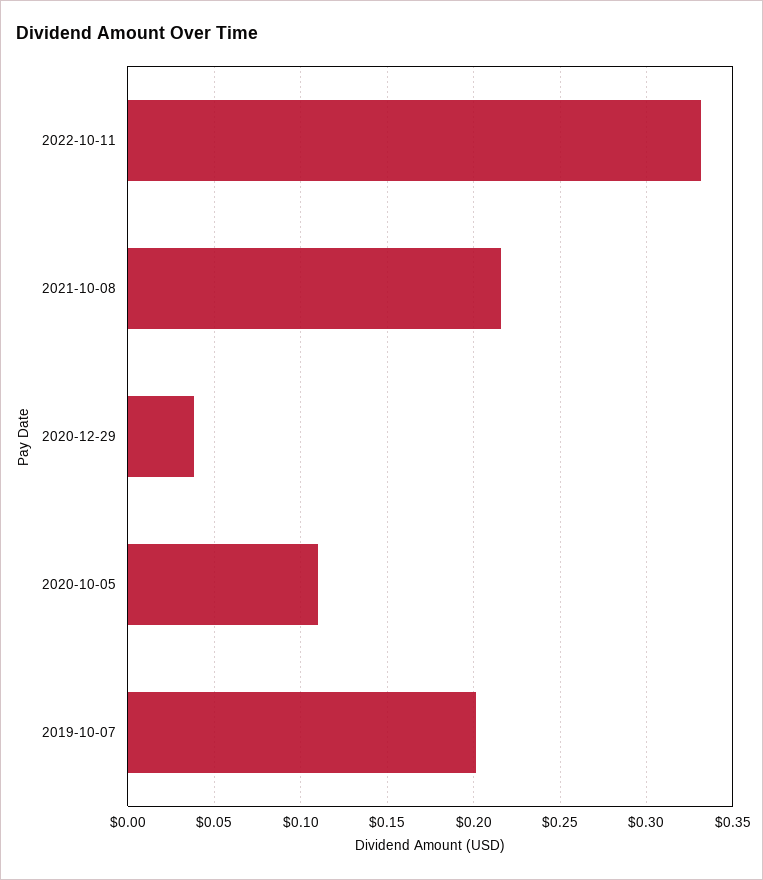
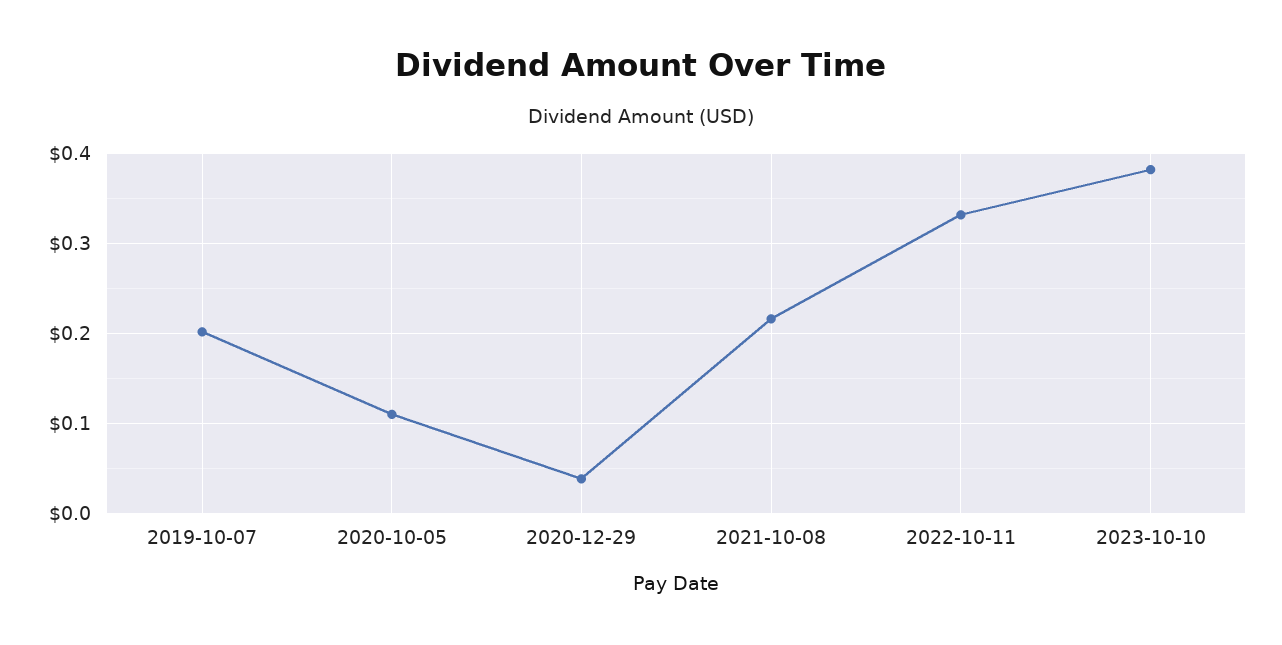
2023-10-10: none -> 0.38

